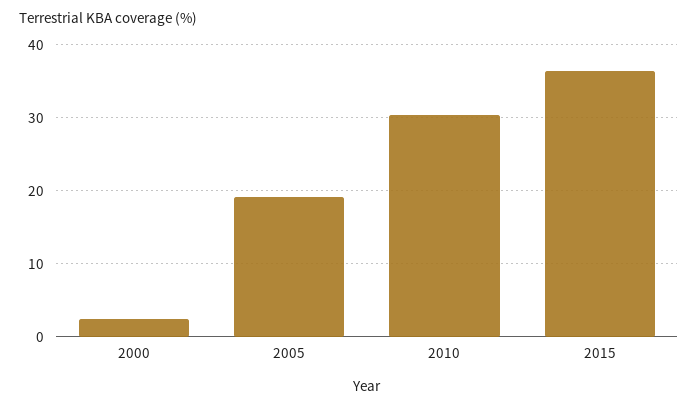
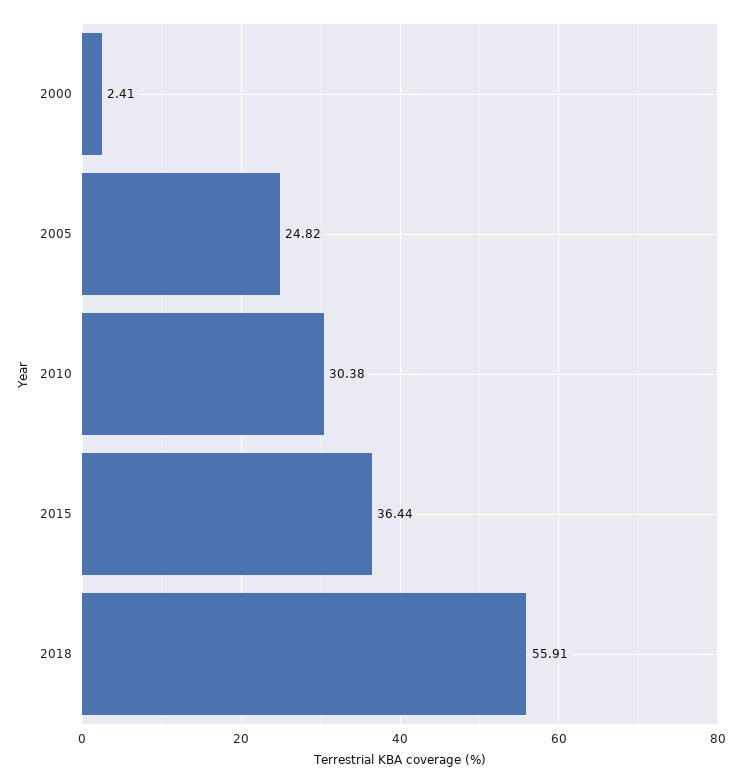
2005: 19 -> 24.82
2018: none -> 55.91

